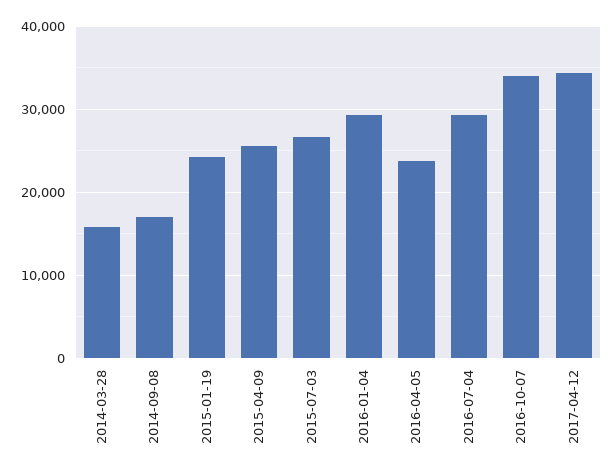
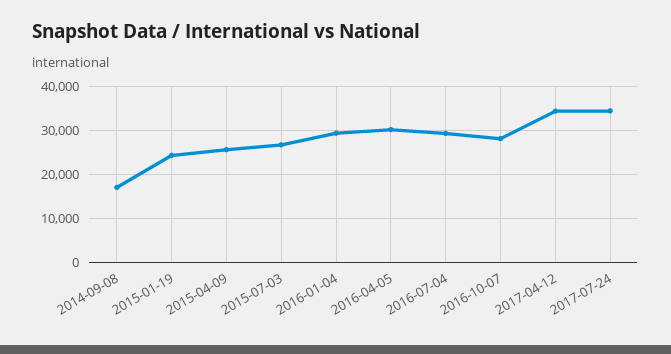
2014-03-28: 16000 -> none
2016-04-05: 24000 -> 30000
2016-10-07: 34000 -> 28000
2017-07-24: none -> 34000

